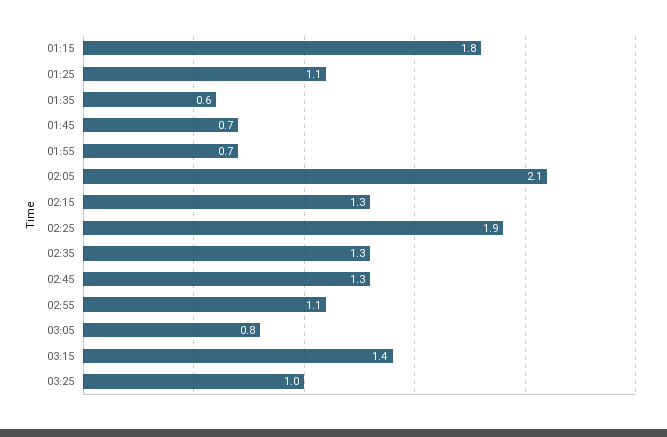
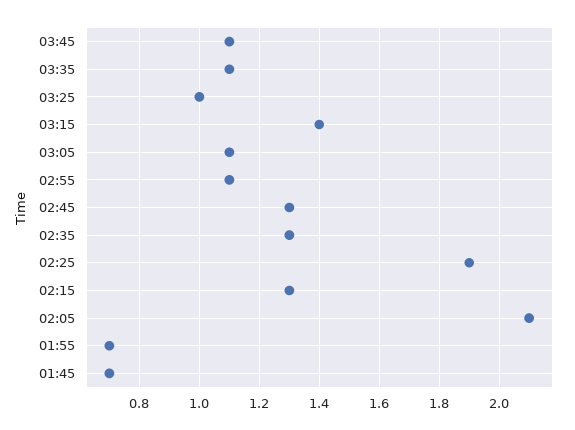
01:15: 1.8 -> none
01:25: 1.1 -> none
01:35: 0.6 -> none
03:05: 0.8 -> 1.1
03:45: none -> 1.1
03:35: none -> 1.1

